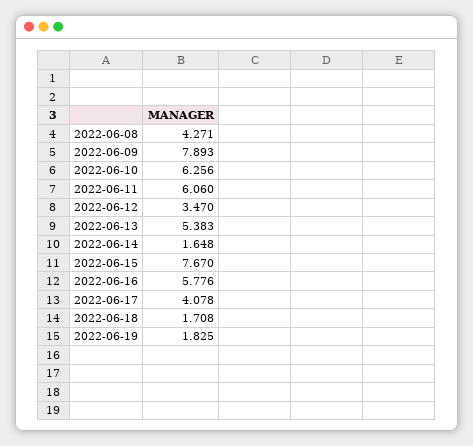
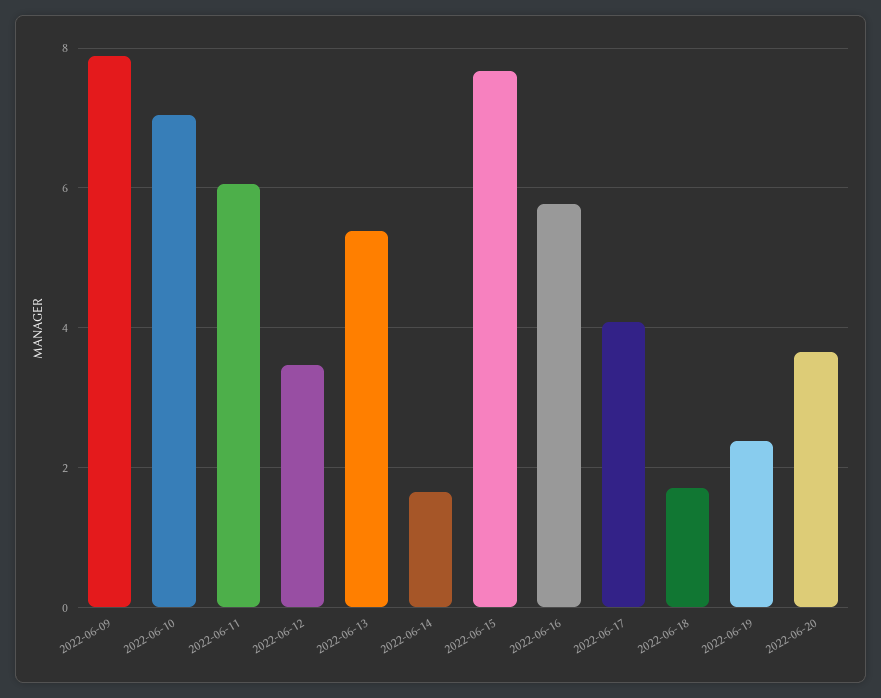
2022-06-08: 4.271 -> none
2022-06-10: 6.256 -> 7
2022-06-19: 1.825 -> 2.4
2022-06-20: none -> 3.6

